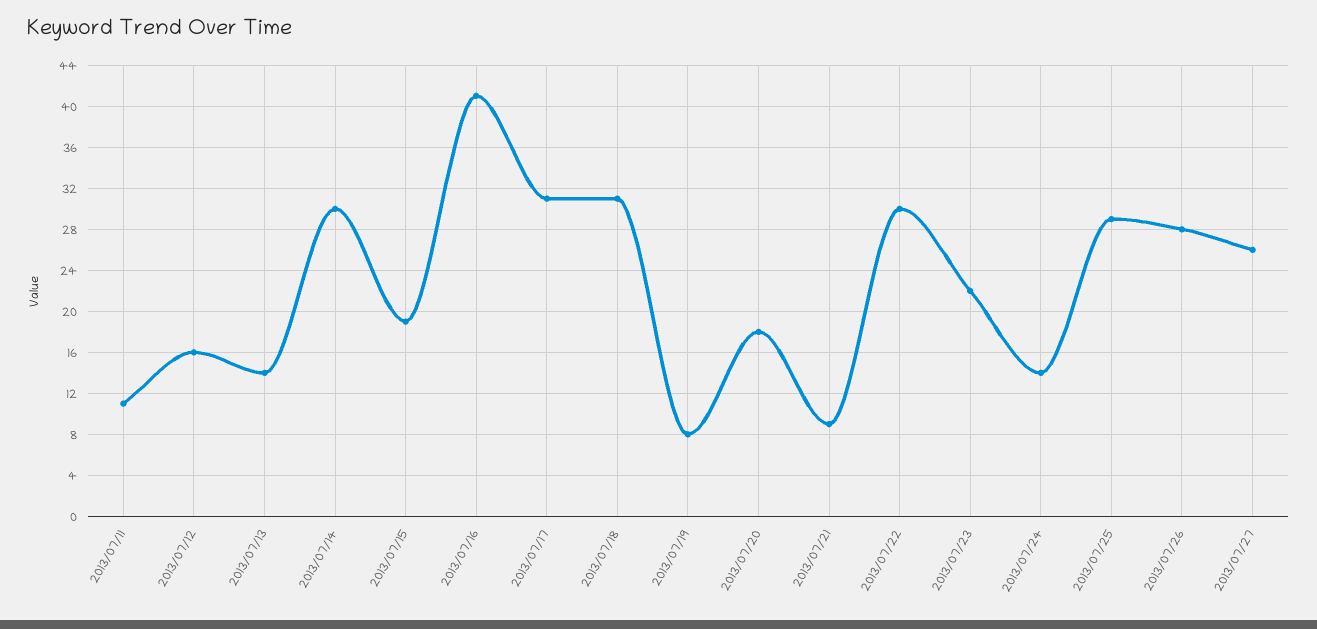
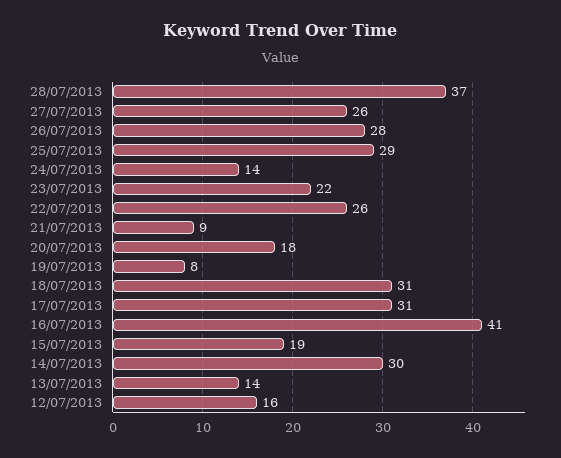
2013/07/11: 11 -> none
2013/07/22: 30 -> 26
28/07/2013: none -> 37

